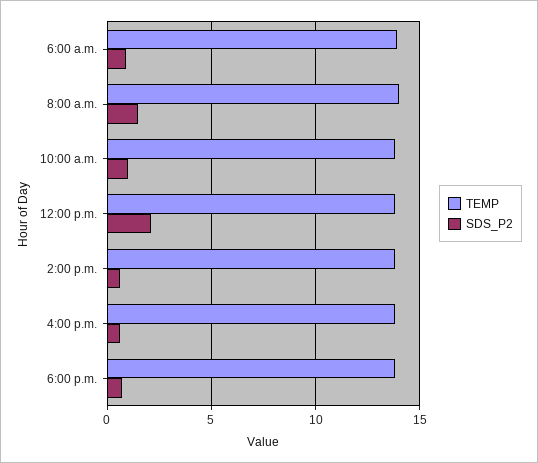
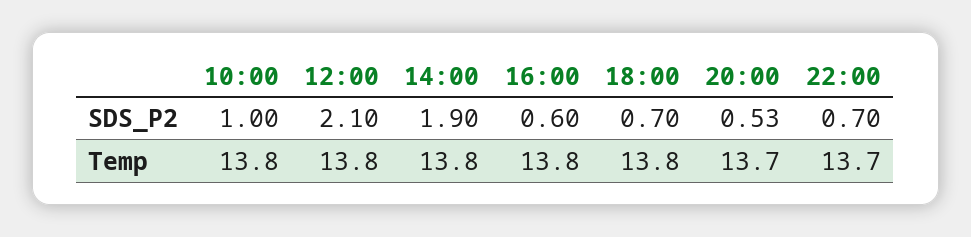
TEMP, 6:00 a.m.: 14 -> none
SDS_P2, 6:00 a.m.: 1 -> none
TEMP, 8:00 a.m.: 14 -> none
SDS_P2, 8:00 a.m.: 1.5 -> none
SDS_P2, 2:00 p.m.: 0.5 -> 1.9
SDS_P2, 20:00: none -> 0.53
SDS_P2, 22:00: none -> 0.7
TEMP, 20:00: none -> 13.7
TEMP, 22:00: none -> 13.7

